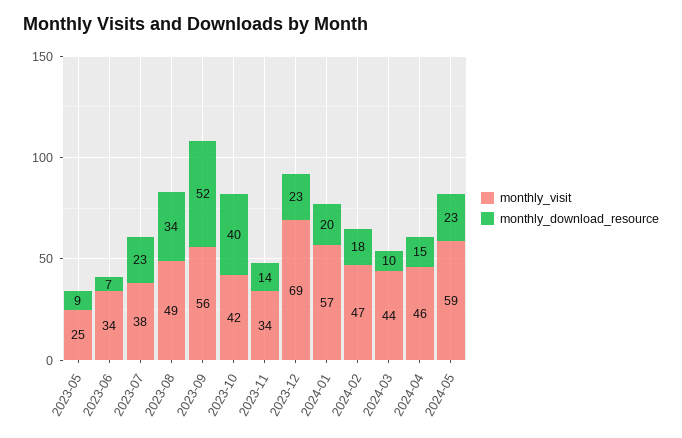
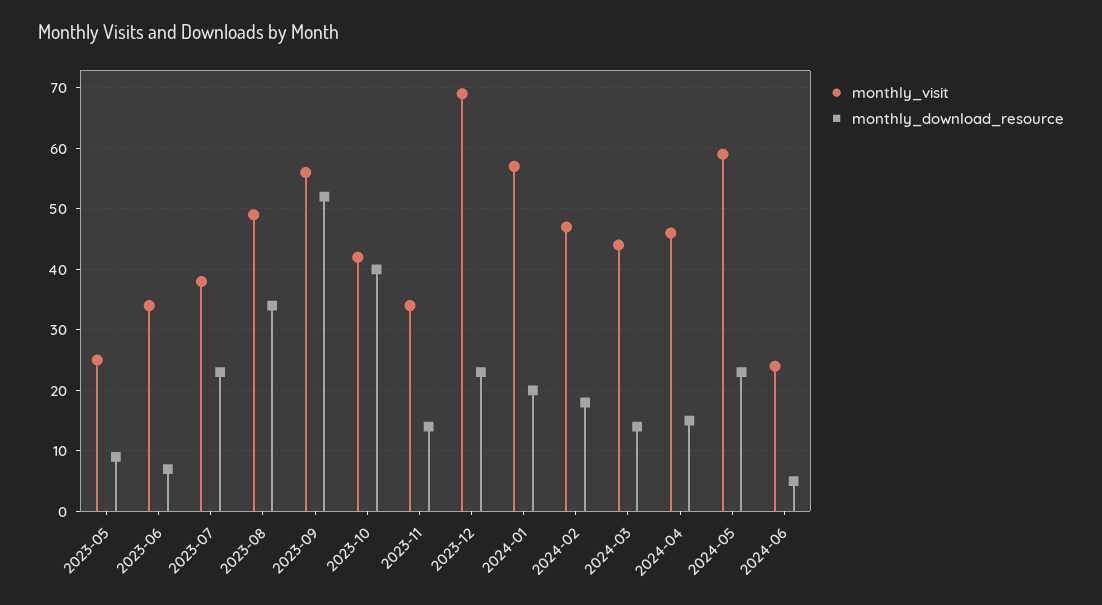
monthly_download_resource, 2024-03: 10 -> 14
monthly_visit, 2024-06: none -> 24
monthly_download_resource, 2024-06: none -> 5

